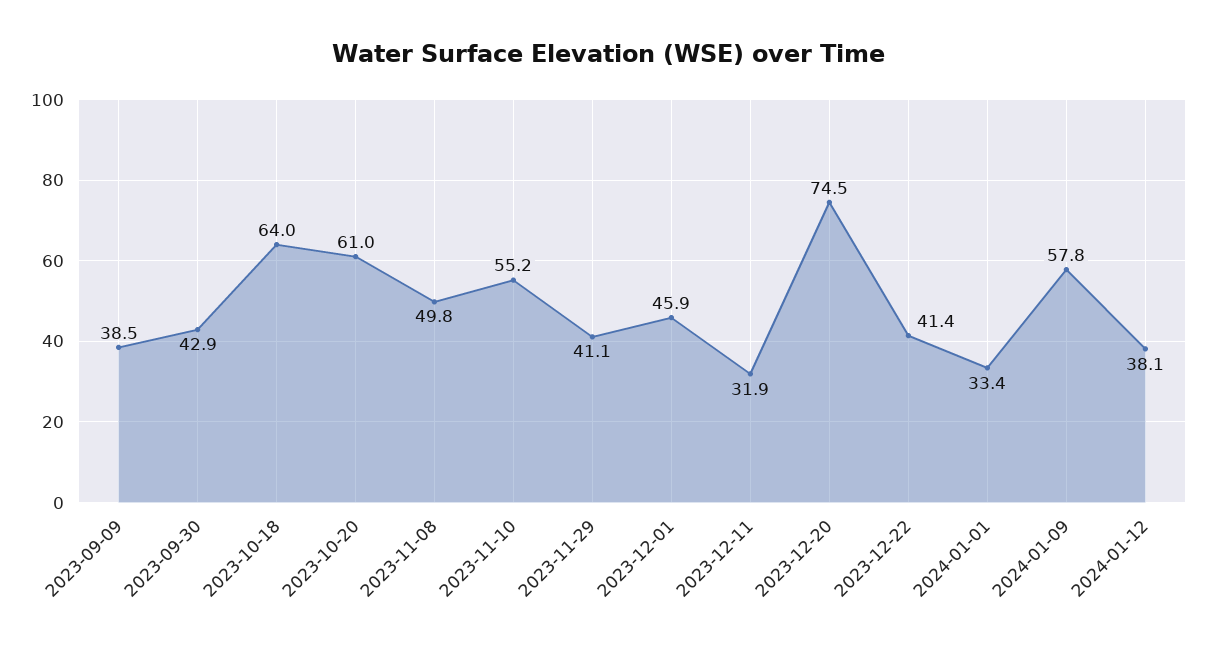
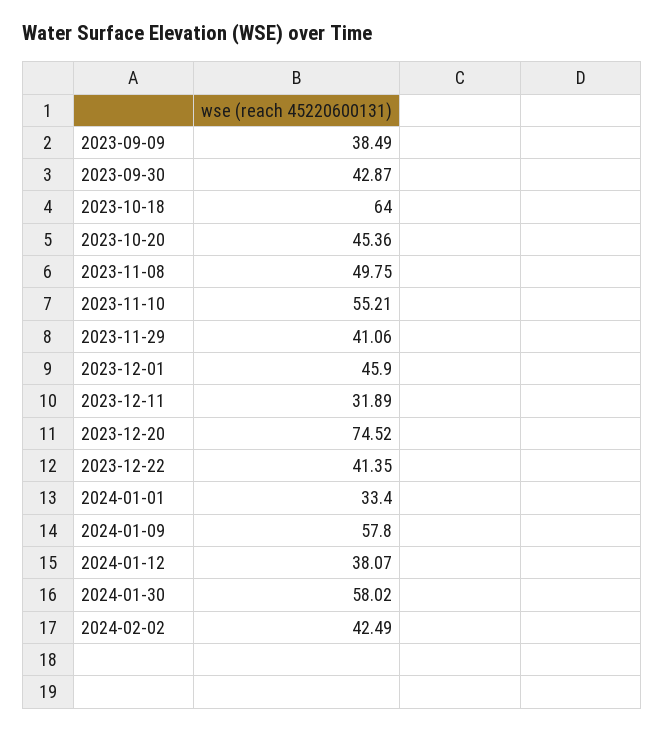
2023-10-20: 61 -> 45.36
2024-01-30: none -> 58.02
2024-02-02: none -> 42.49

